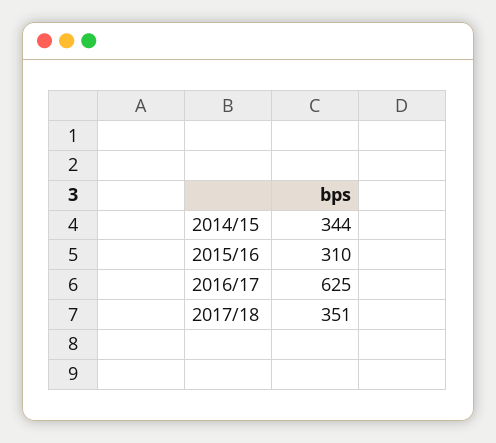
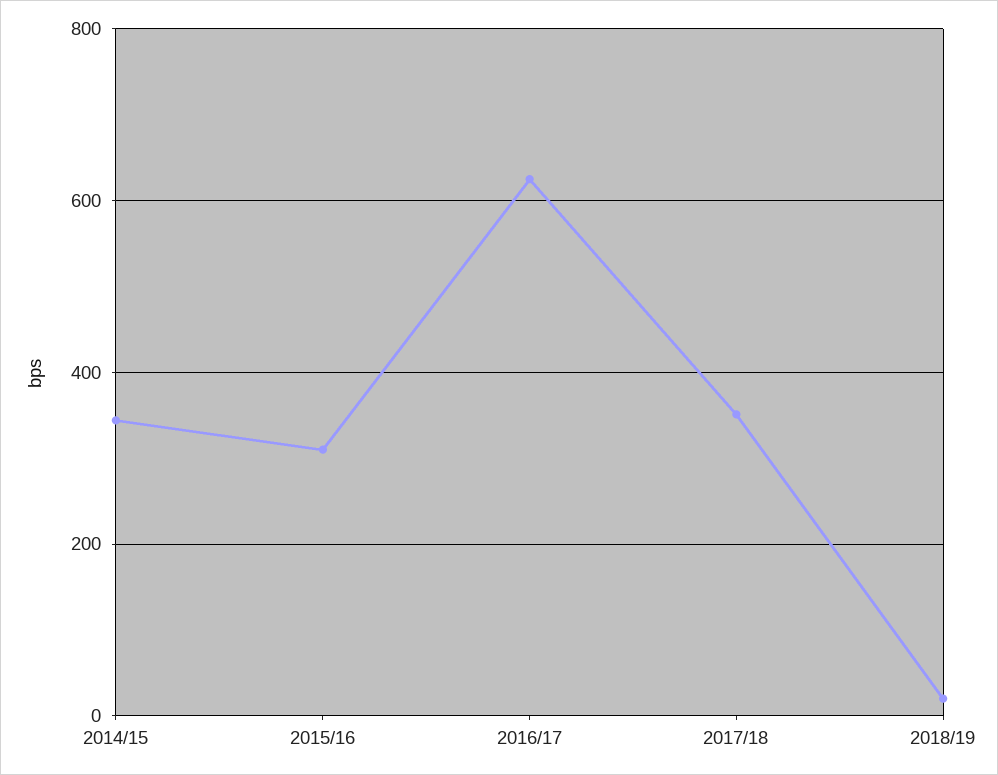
2018/19: none -> 20

